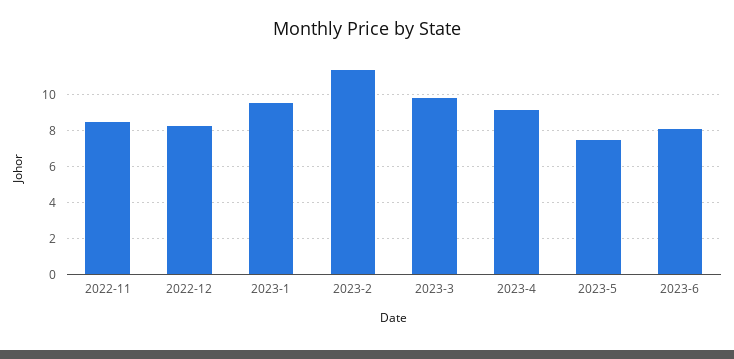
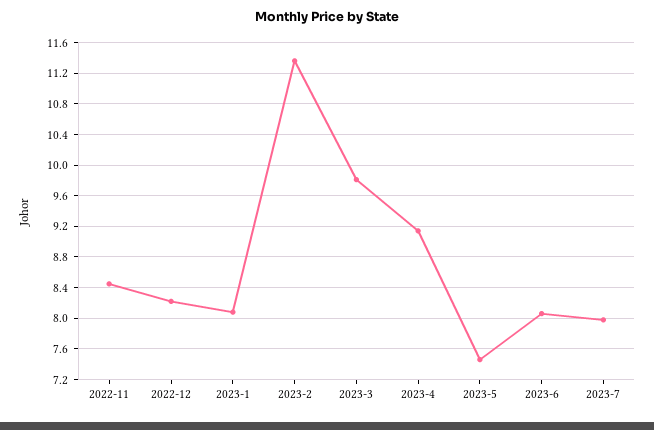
2023-1: 9.5 -> 8.1
2023-7: none -> 8

